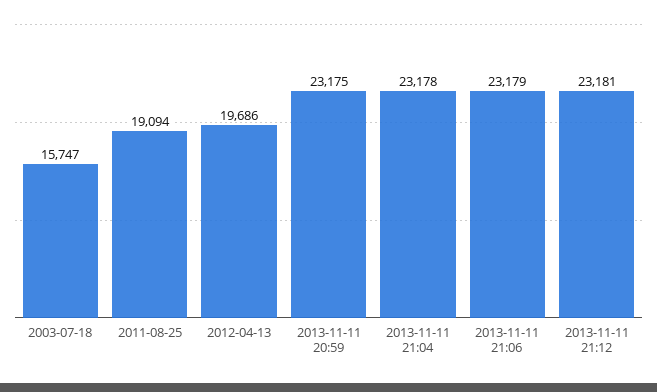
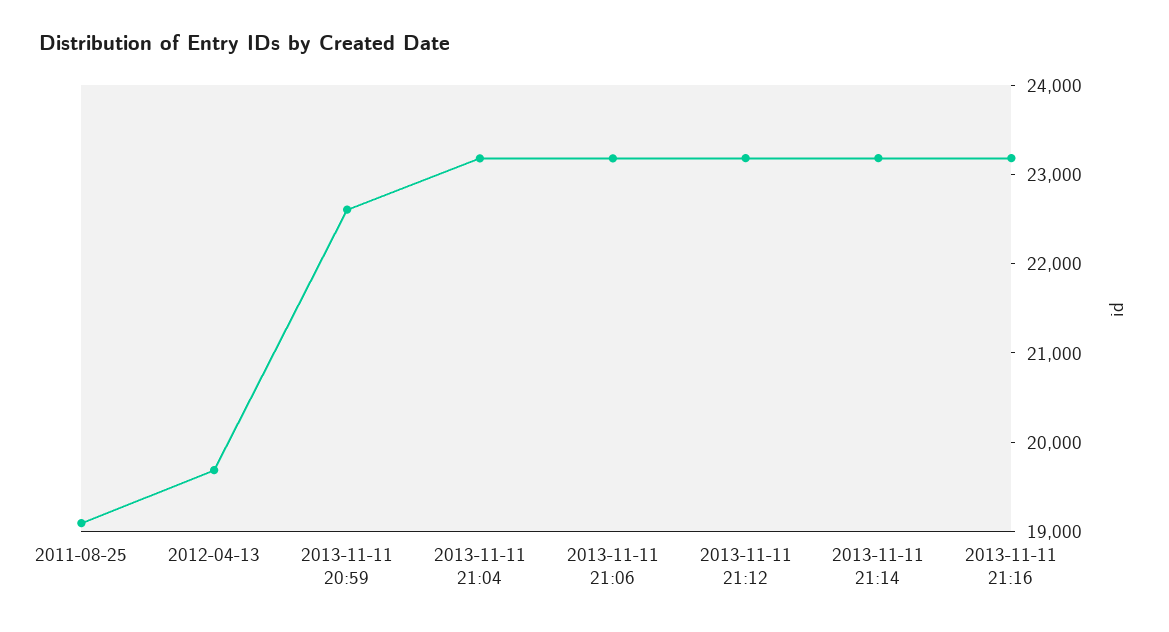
2003-07-18: 15747 -> none
2013-11-11 20:59: 23175 -> 22600
2013-11-11 21:14: none -> 23200
2013-11-11 21:16: none -> 23200

